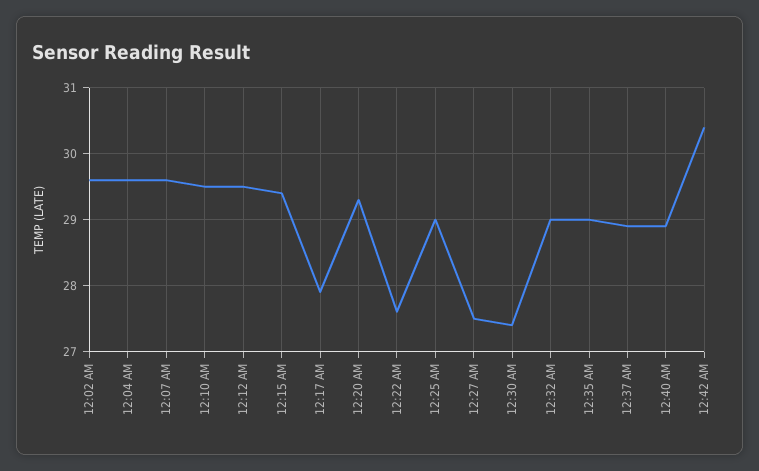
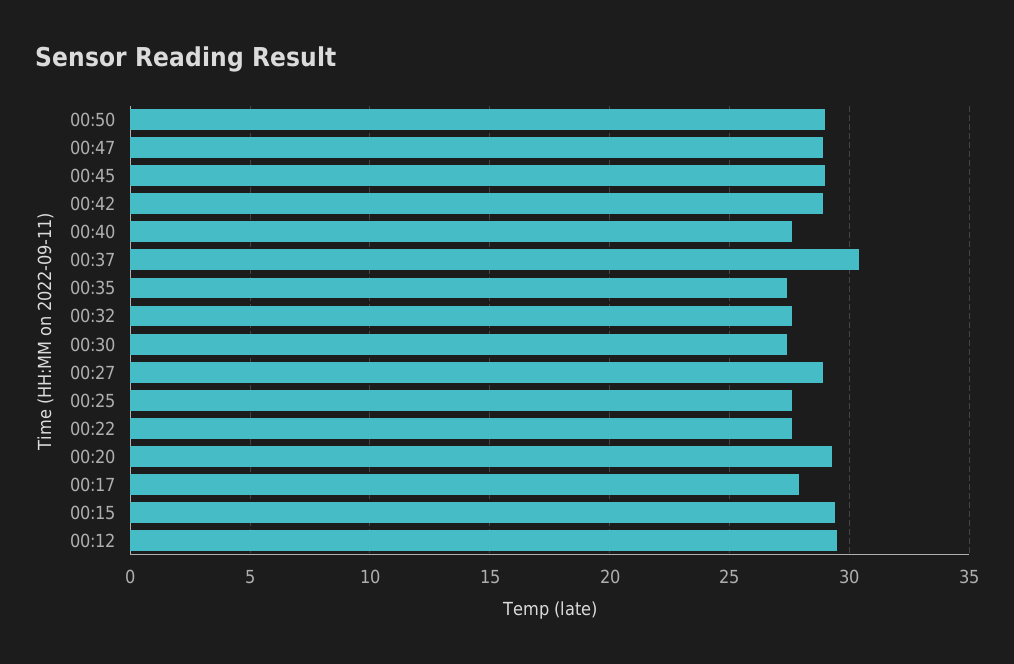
12:02 AM: 29.6 -> none
12:04 AM: 29.6 -> none
12:07 AM: 29.6 -> none
12:10 AM: 29.5 -> none
12:25 AM: 29 -> 27.5
12:27 AM: 27.5 -> 29
12:32 AM: 29 -> 27.5
12:35 AM: 29 -> 27.5
12:37 AM: 28.9 -> 30.5
12:40 AM: 28.9 -> 27.5
12:42 AM: 30.4 -> 29
00:50: none -> 29
00:47: none -> 29
00:45: none -> 29

